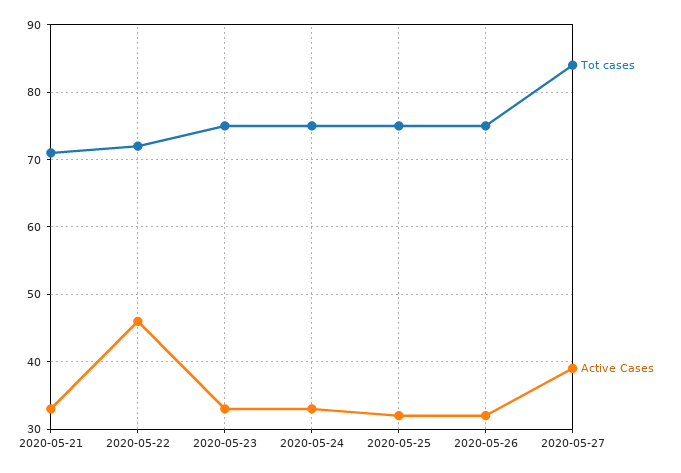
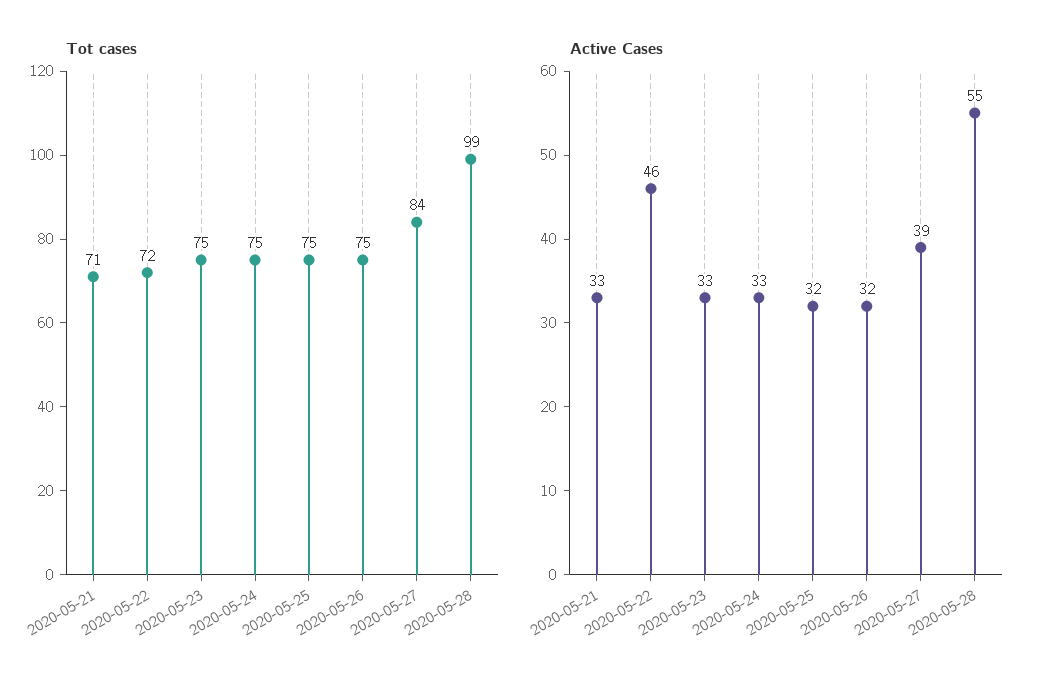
Tot cases, 2020-05-28: none -> 99
Active Cases, 2020-05-28: none -> 55

